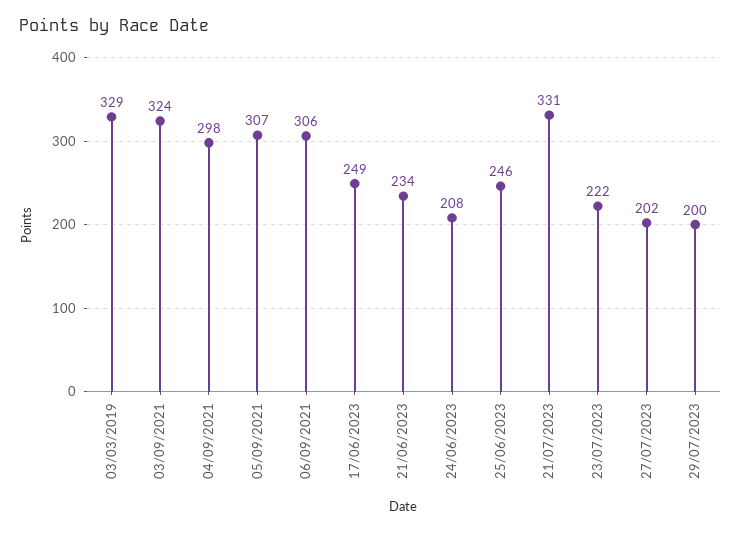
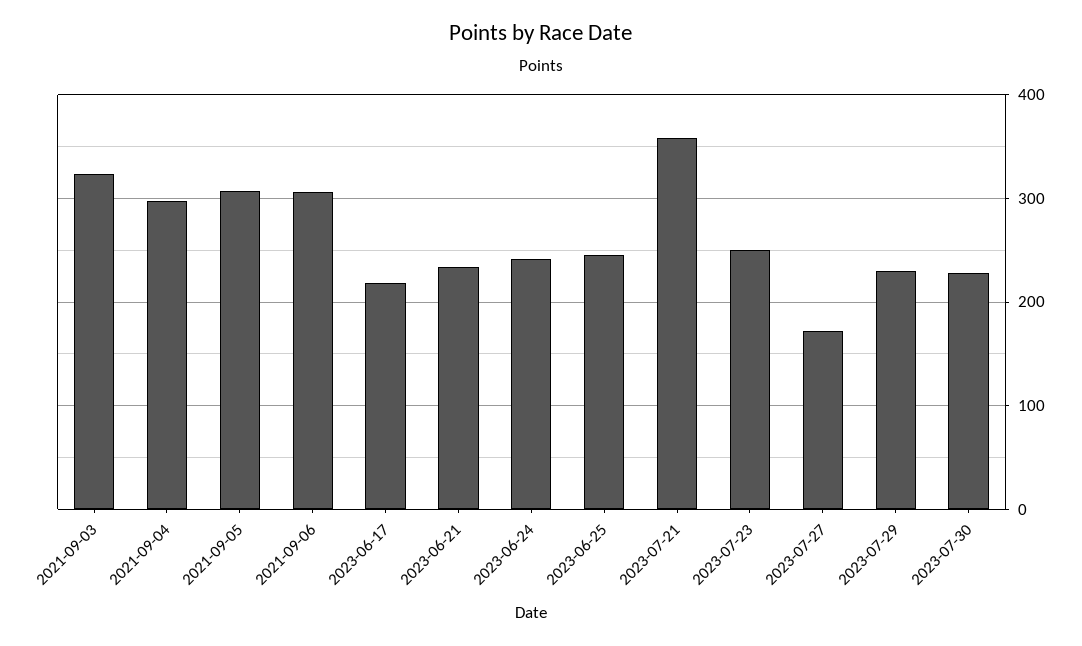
03/03/2019: 329 -> none
17/06/2023: 249 -> 220
24/06/2023: 208 -> 240
21/07/2023: 331 -> 360
23/07/2023: 222 -> 250
27/07/2023: 202 -> 170
29/07/2023: 200 -> 230
2023-07-30: none -> 230

